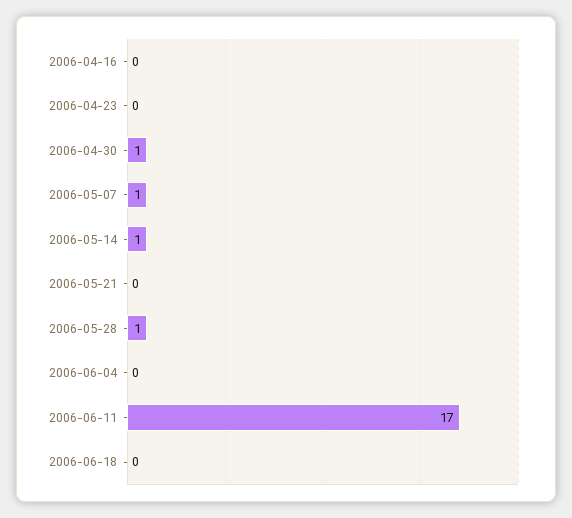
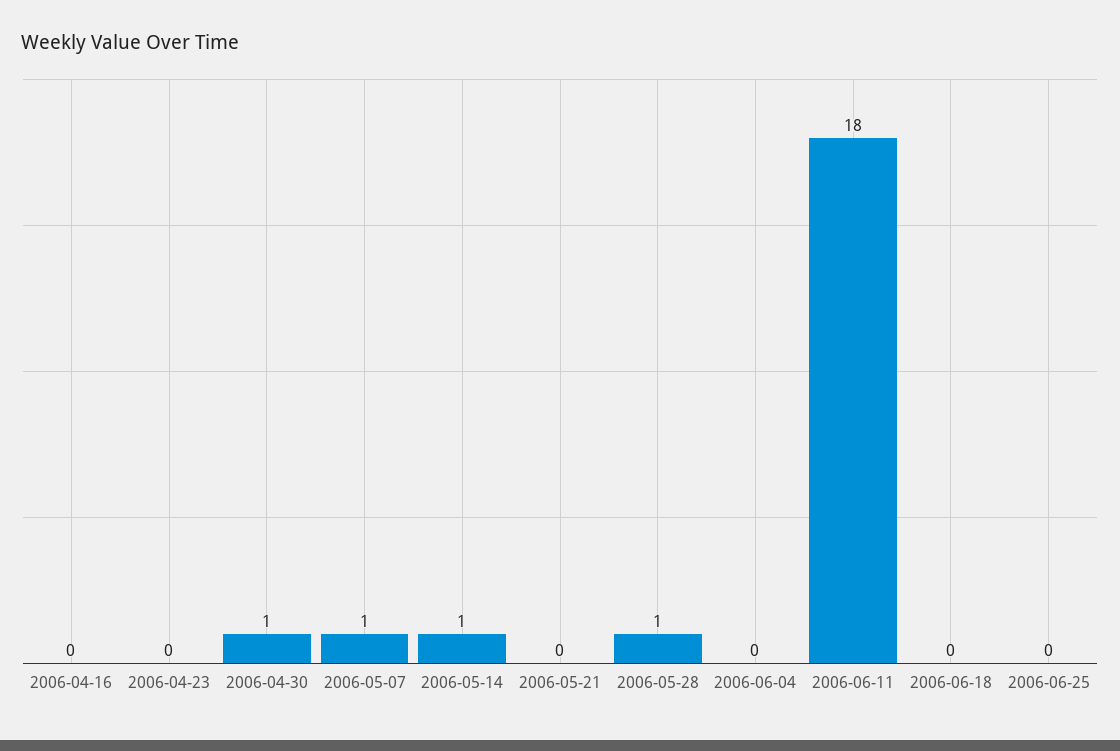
2006-06-11: 17 -> 18
2006-06-25: none -> 0

